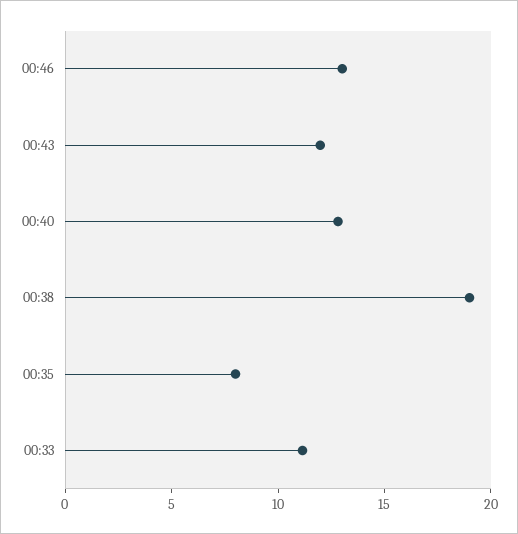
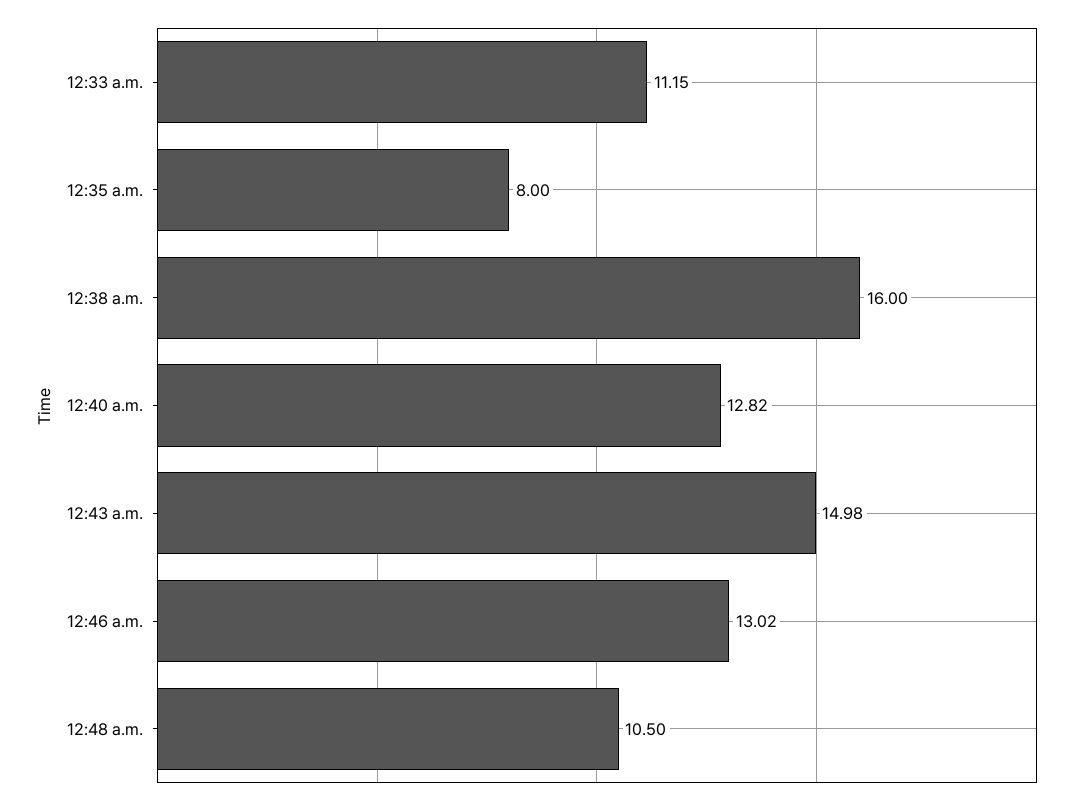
00:43: 12 -> 14.98
00:38: 19 -> 16
12:48 a.m.: none -> 10.5

